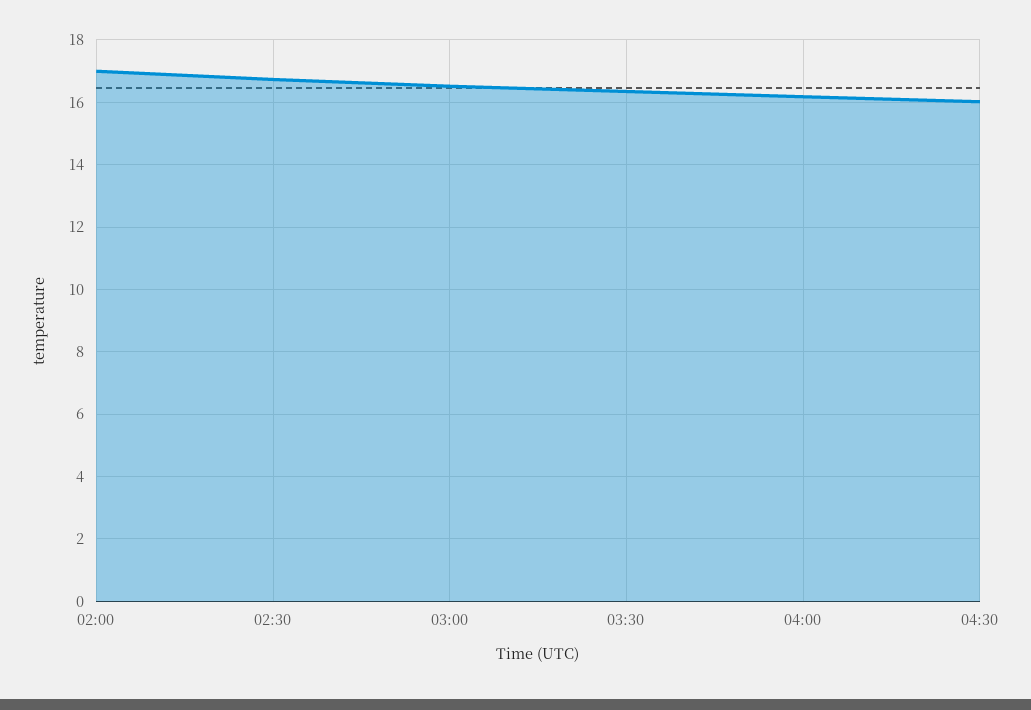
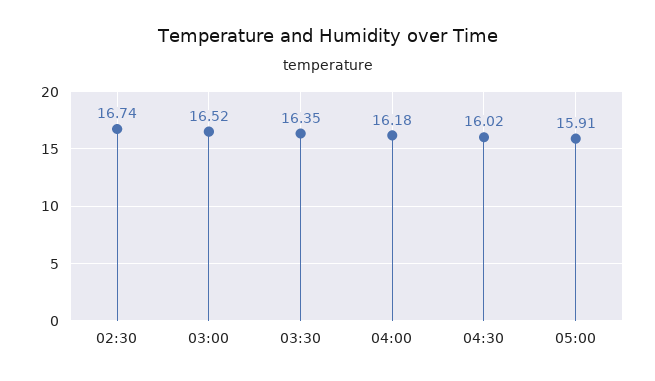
02:00: 17 -> none
05:00: none -> 15.91

